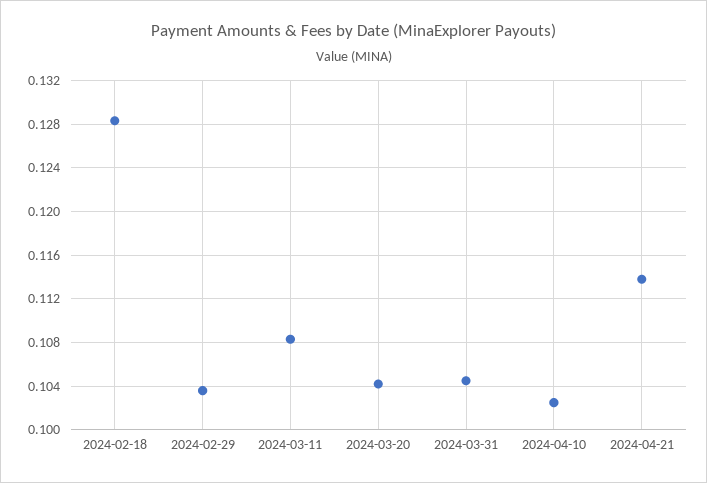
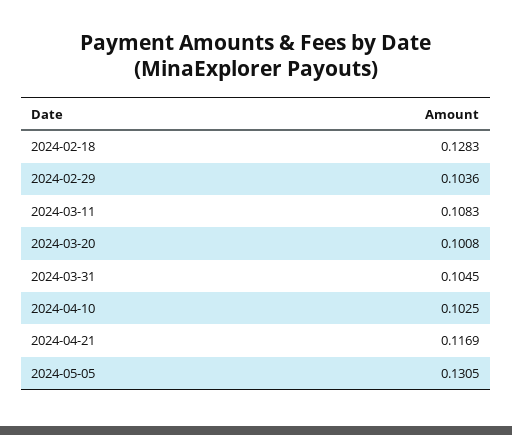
2024-03-20: 0.104 -> 0.1008
2024-04-21: 0.114 -> 0.1169
2024-05-05: none -> 0.1305

